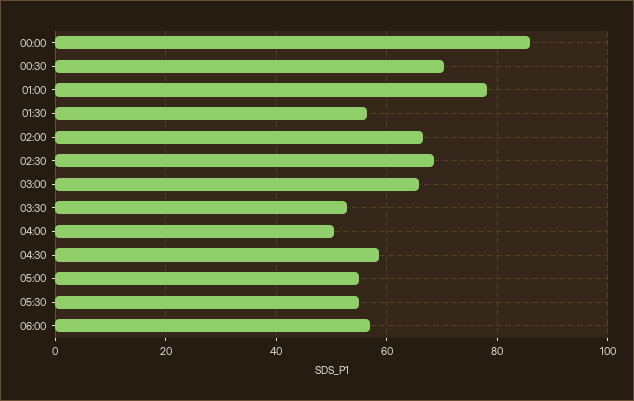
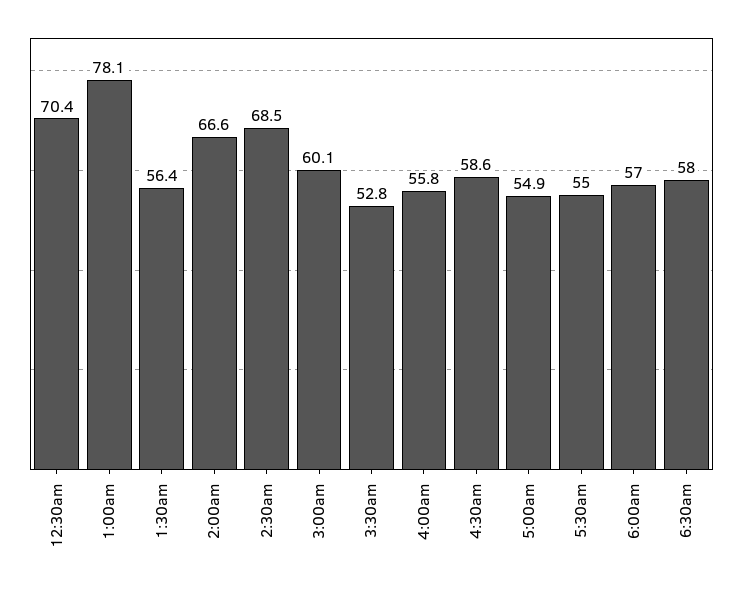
00:00: 86 -> none
03:00: 66 -> 60.1
04:00: 50 -> 55.8
6:30am: none -> 58

